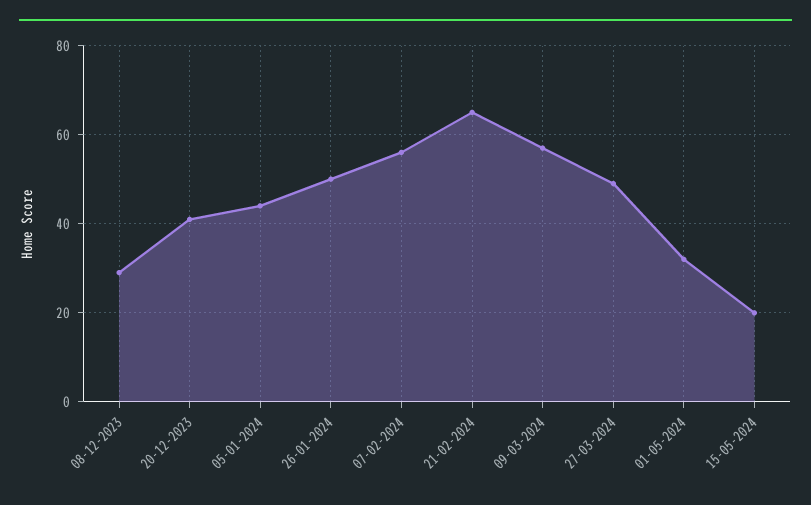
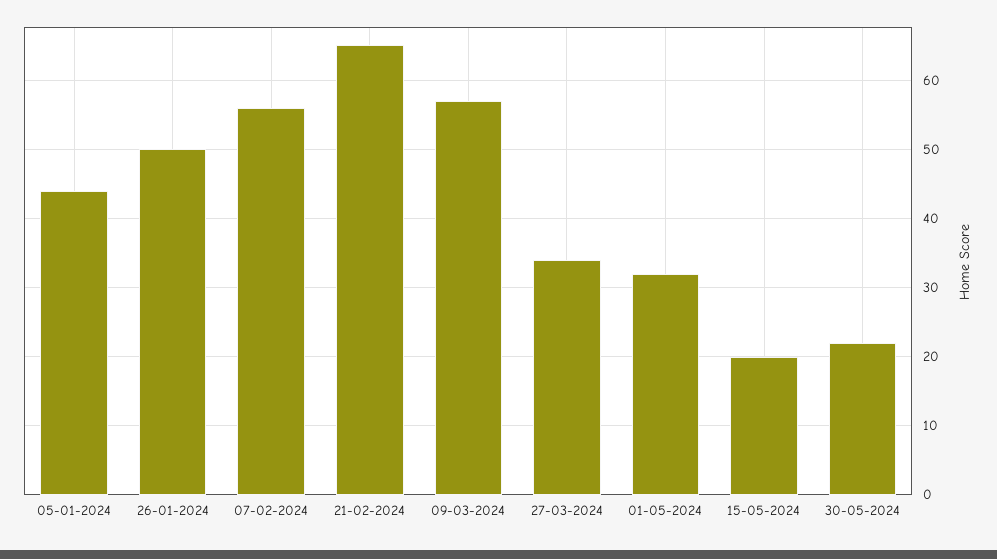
08-12-2023: 30 -> none
20-12-2023: 40 -> none
27-03-2024: 50 -> 34
30-05-2024: none -> 22

